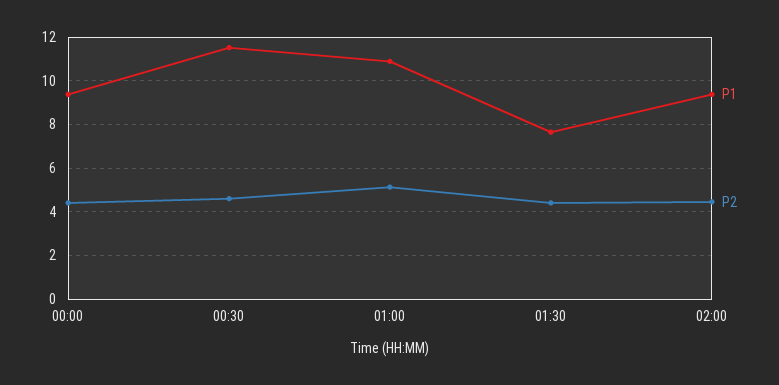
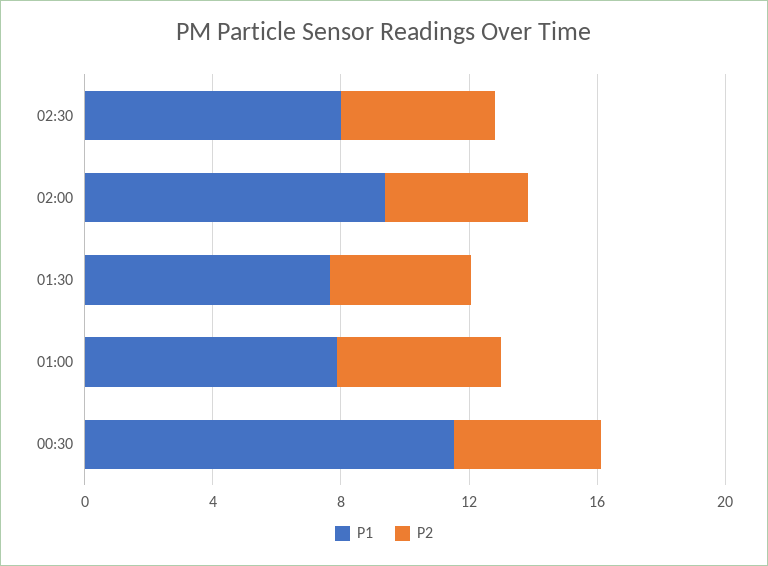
P1, 00:00: 9.5 -> none
P2, 00:00: 4.5 -> none
P1, 01:00: 11 -> 8
P1, 02:30: none -> 8
P2, 02:30: none -> 5

